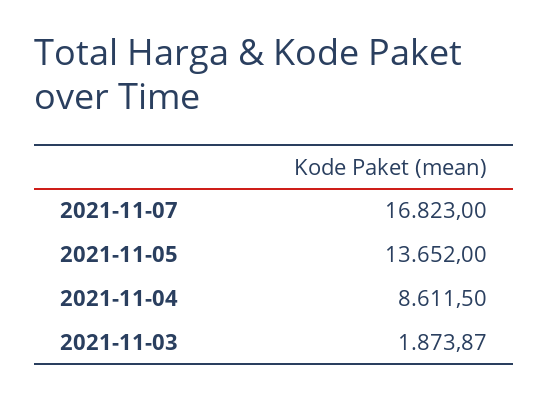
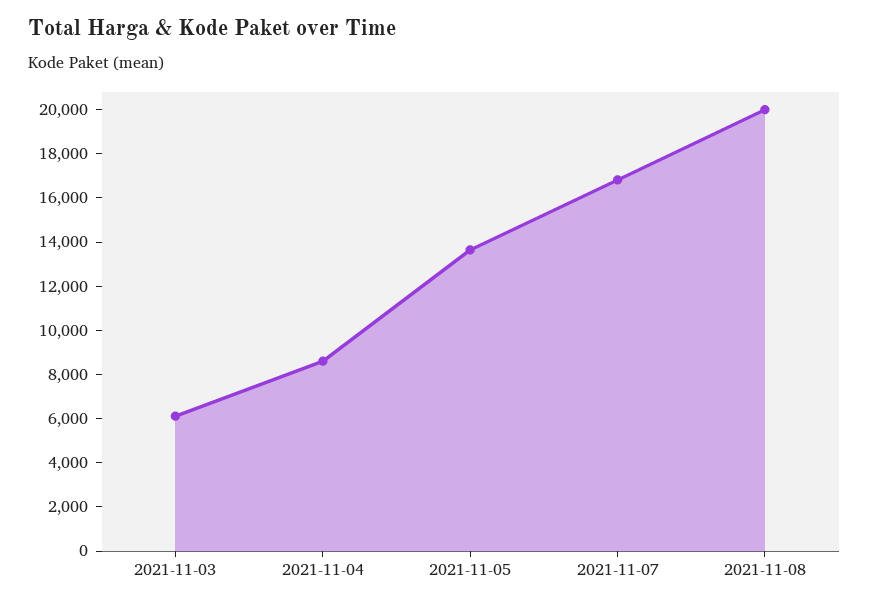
2021-11-03: 1873.87 -> 6000
2021-11-08: none -> 20000

